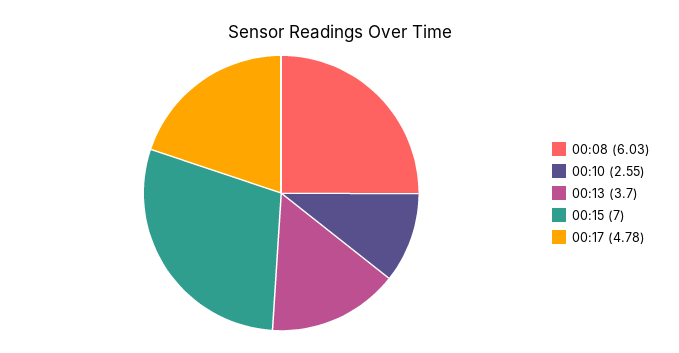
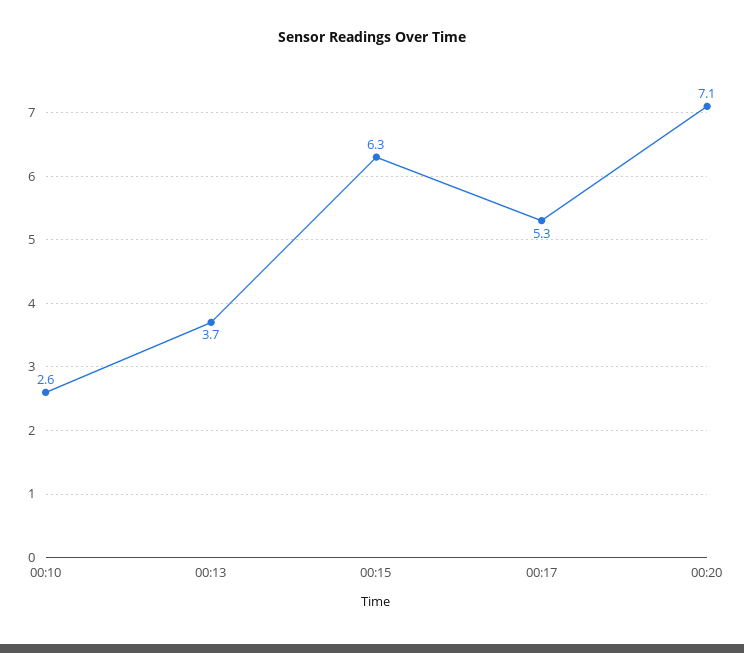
00:08: 6.03 -> none
00:15: 7 -> 6.3
00:17: 4.78 -> 5.3
00:20: none -> 7.1

